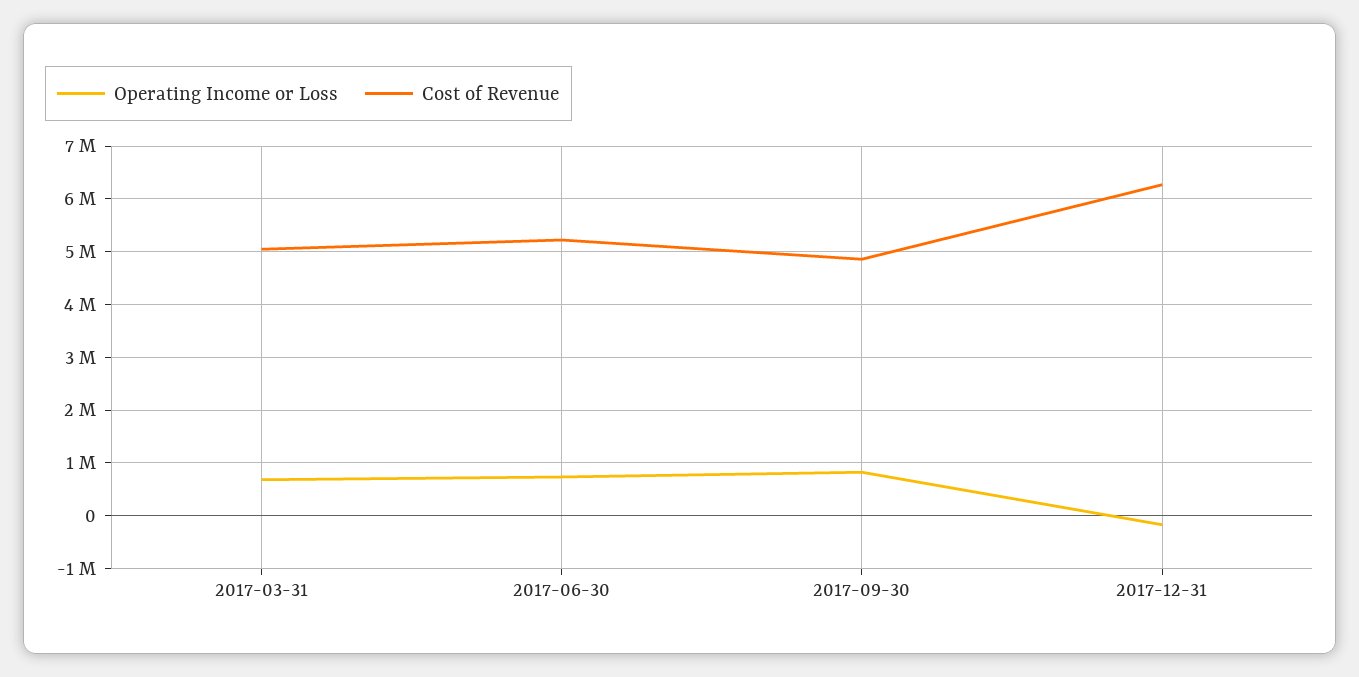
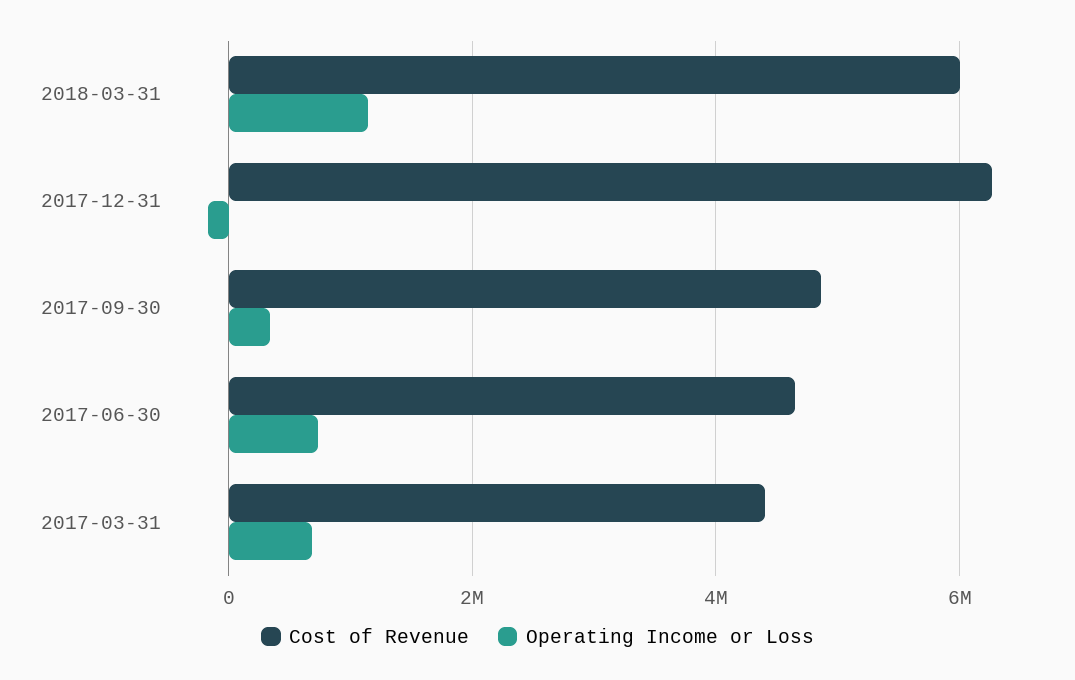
Cost of Revenue, 2017-03-31: 5000000 -> 4400000
Cost of Revenue, 2017-06-30: 5200000 -> 4600000
Operating Income or Loss, 2017-09-30: 800000 -> 400000
Cost of Revenue, 2018-03-31: none -> 6000000
Operating Income or Loss, 2018-03-31: none -> 1200000

